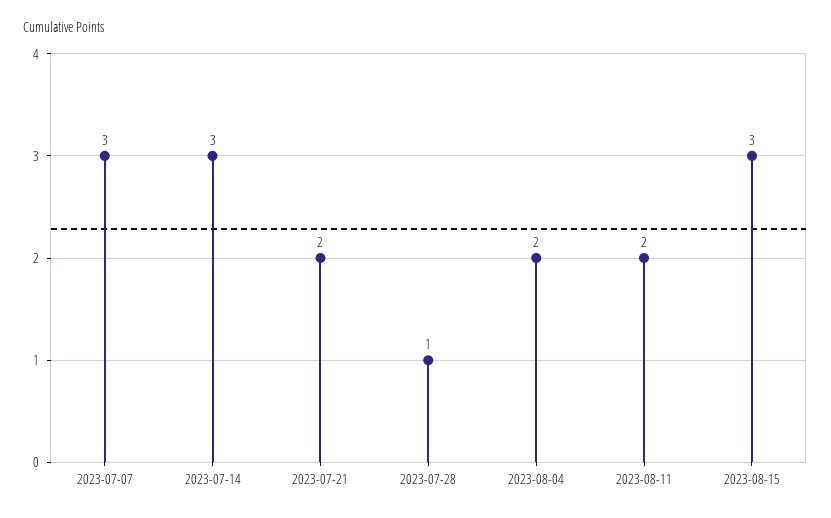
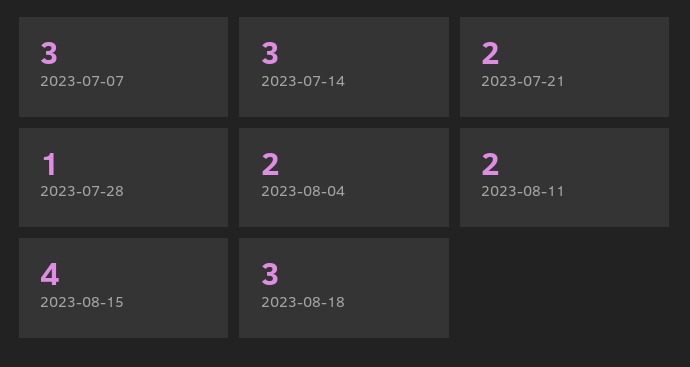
2023-08-15: 3 -> 4
2023-08-18: none -> 3

